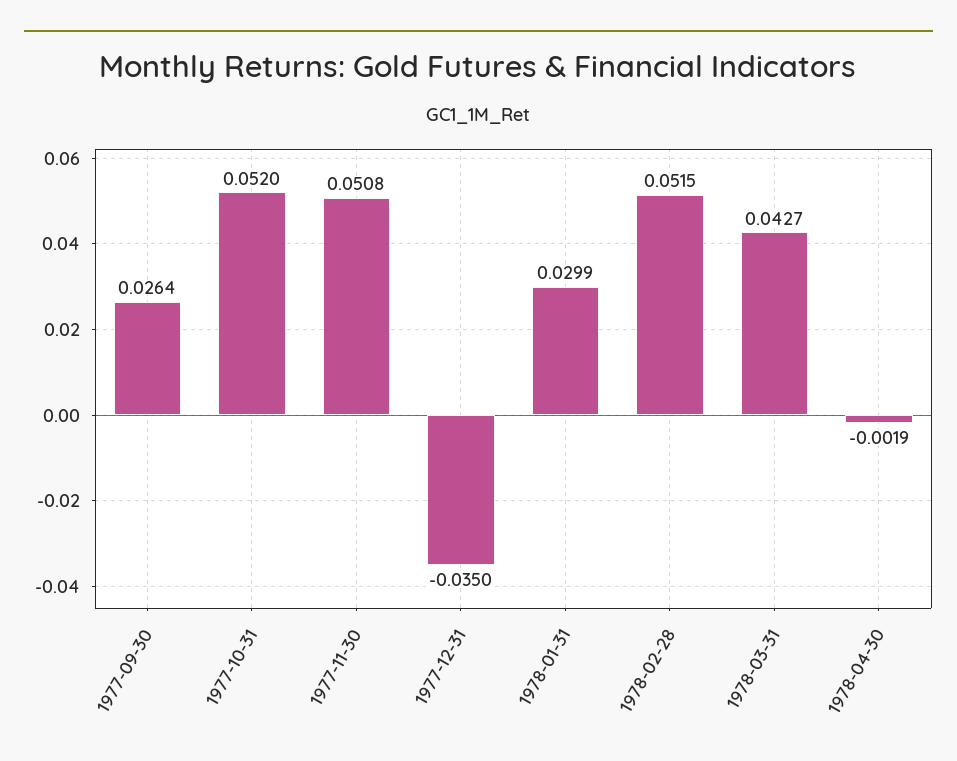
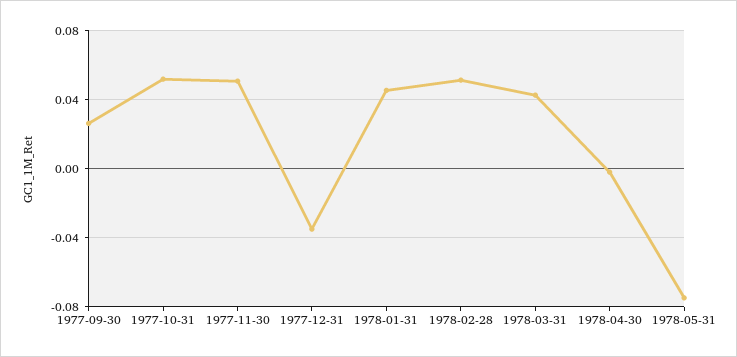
1978-01-31: 0.0299 -> 0.045
1978-05-31: none -> -0.075

